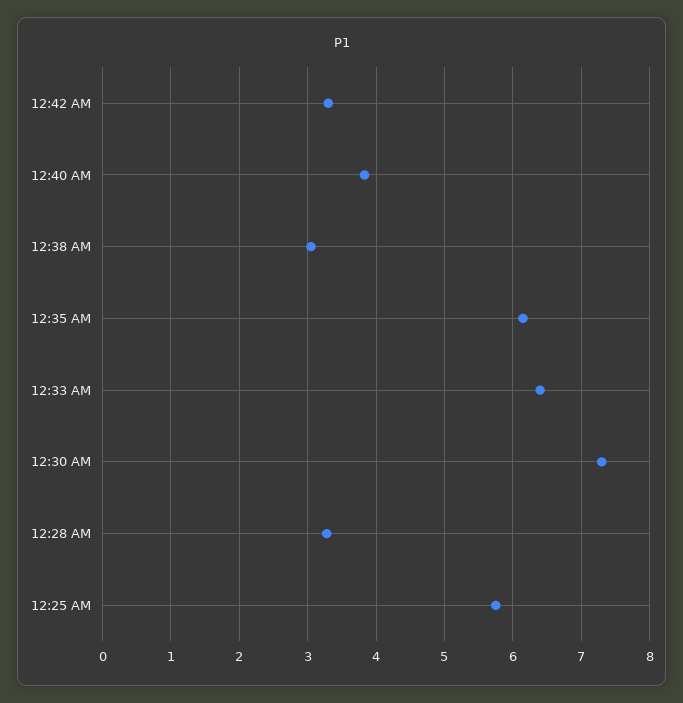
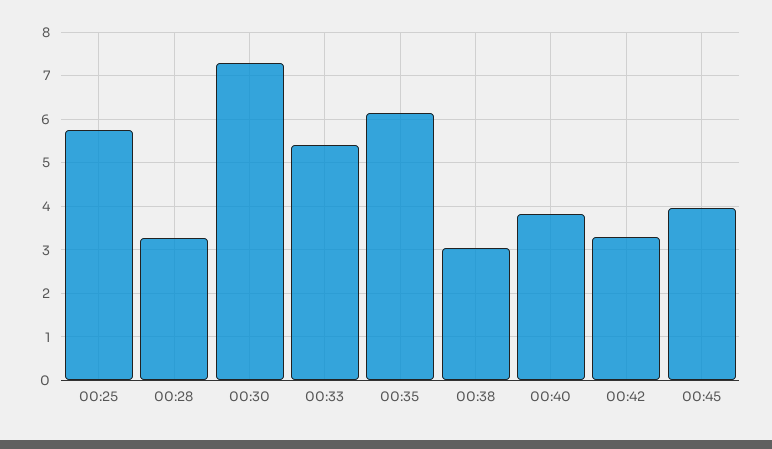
12:33 AM: 6.4 -> 5.4
00:45: none -> 4

